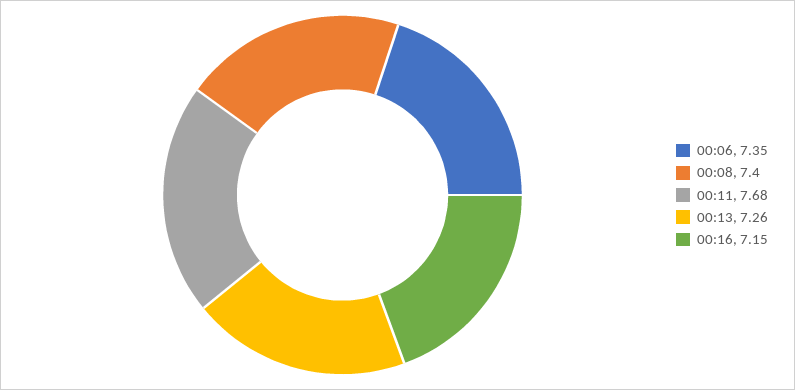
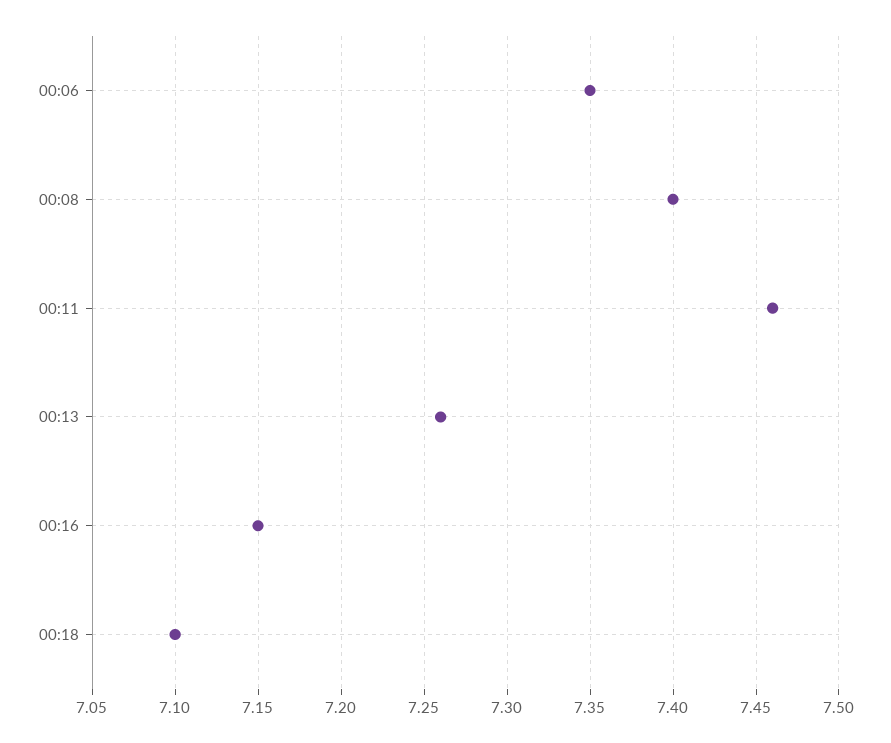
00:11: 7.68 -> 7.46
00:18: none -> 7.1

